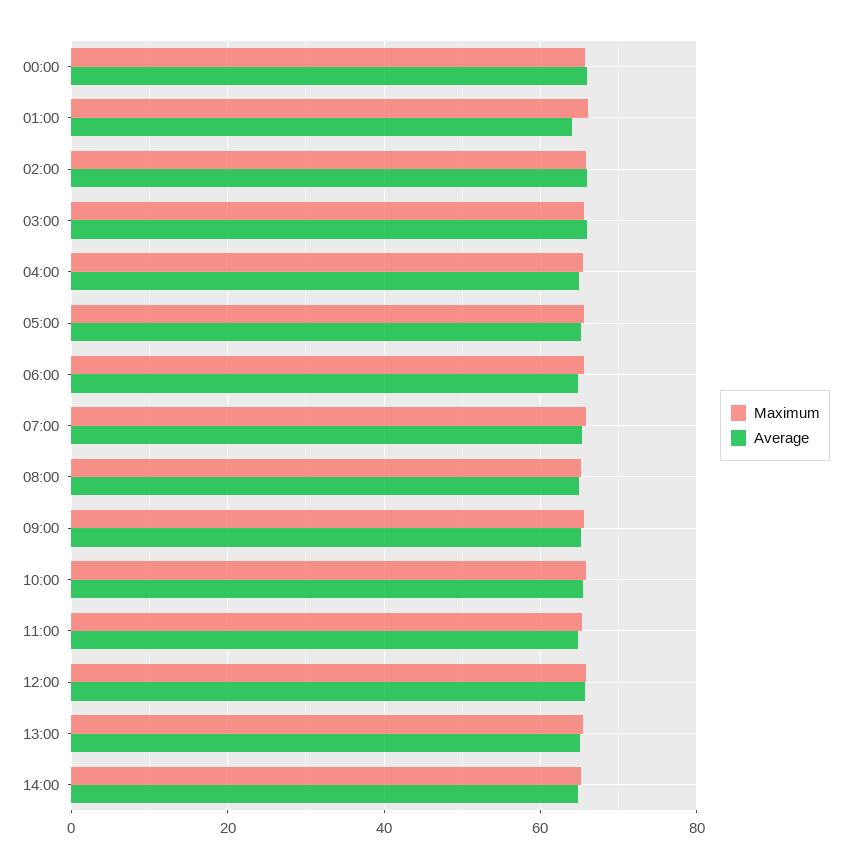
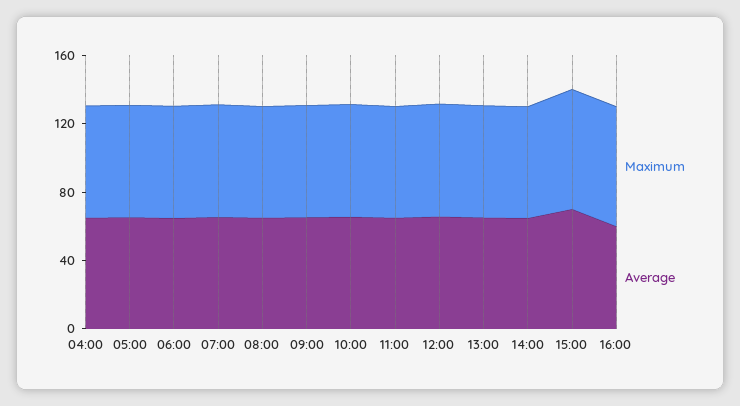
Maximum, 00:00: 66 -> none
Average, 00:00: 66 -> none
Maximum, 01:00: 66 -> none
Average, 01:00: 64 -> none
Maximum, 02:00: 66 -> none
Average, 02:00: 66 -> none
Maximum, 03:00: 66 -> none
Average, 03:00: 66 -> none
Maximum, 15:00: none -> 70
Average, 15:00: none -> 70
Maximum, 16:00: none -> 70
Average, 16:00: none -> 60

